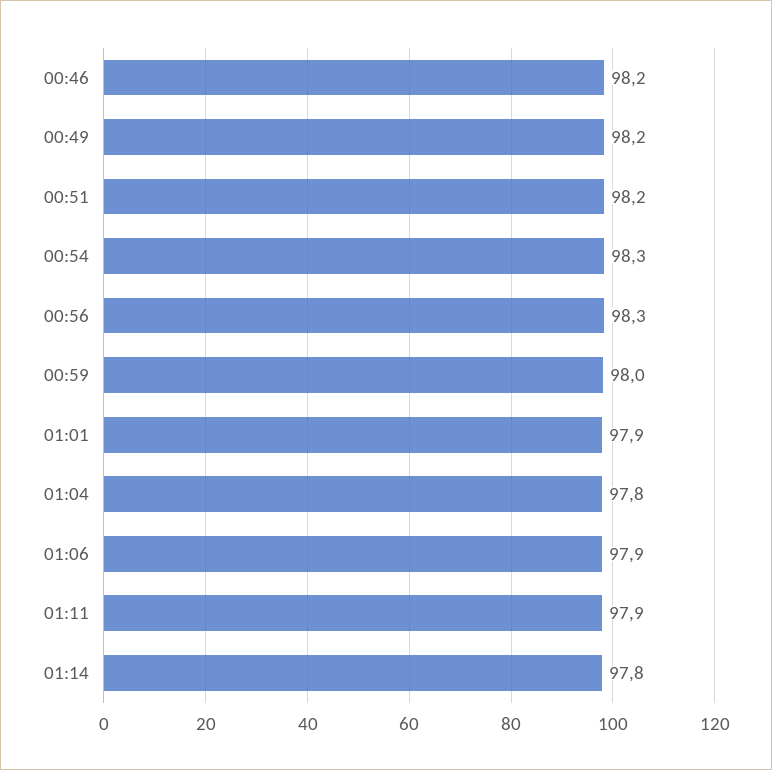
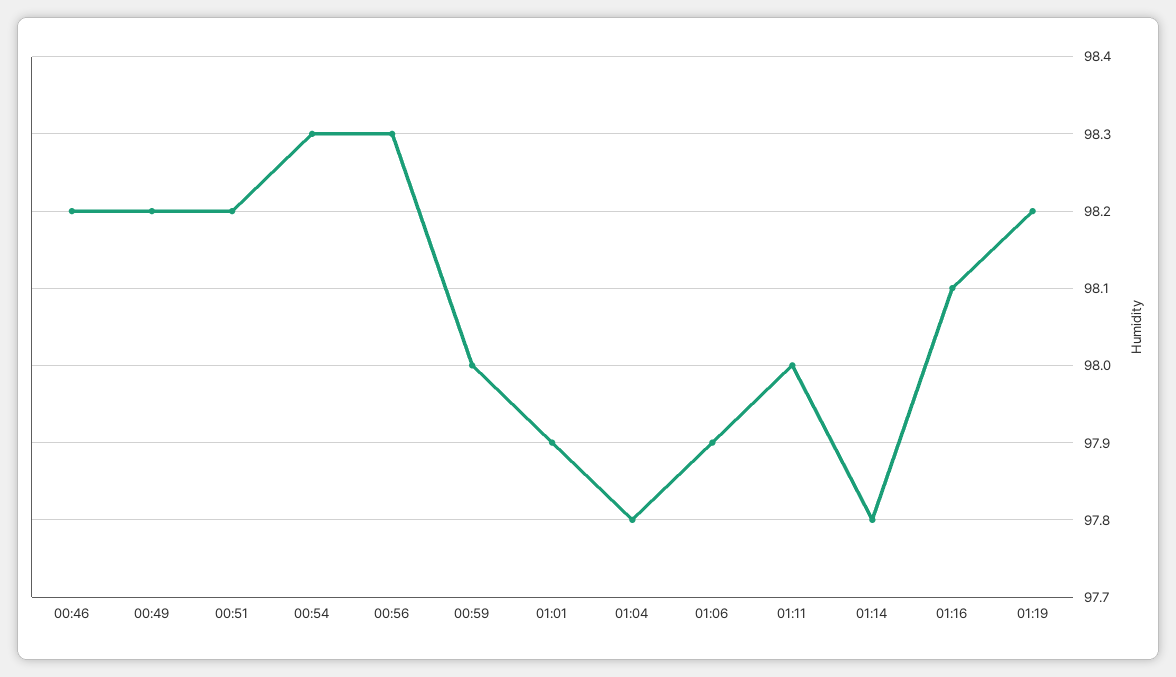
01:11: 97.9 -> 98
01:16: none -> 98.1
01:19: none -> 98.2

